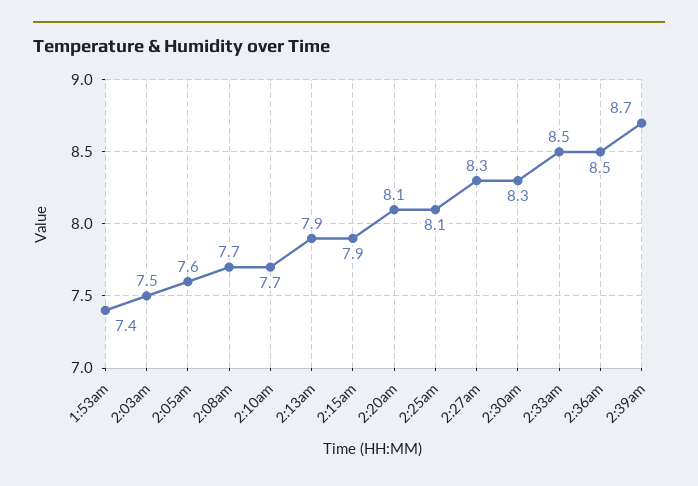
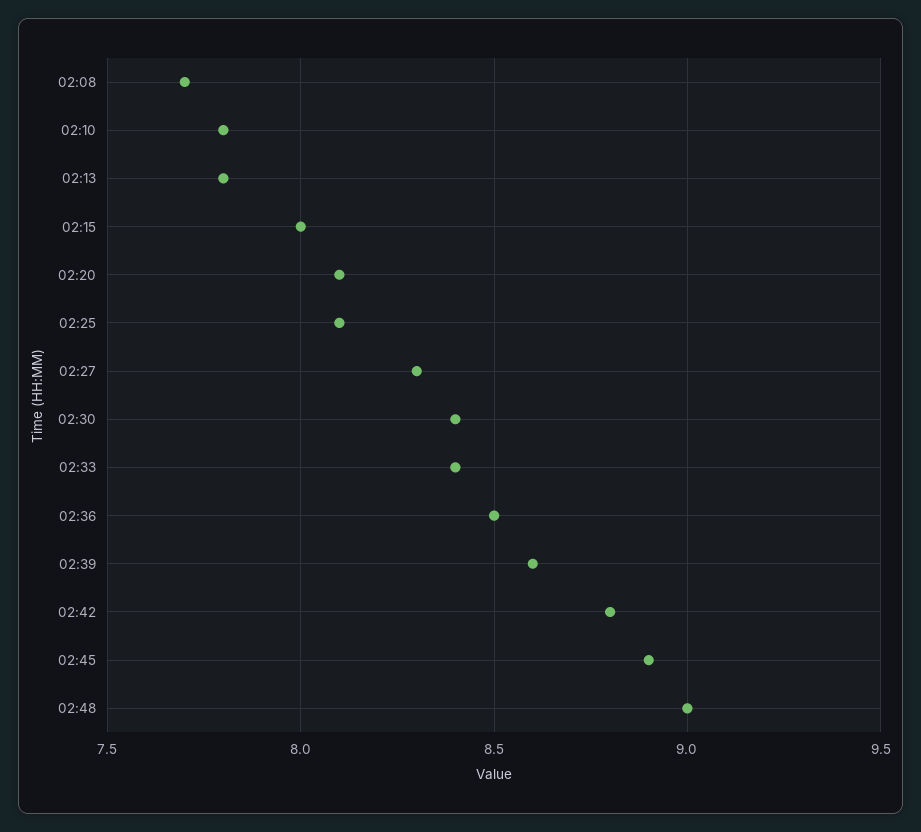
1:53am: 7.4 -> none
2:03am: 7.5 -> none
2:05am: 7.6 -> none
2:10am: 7.7 -> 7.8
2:13am: 7.9 -> 7.8
2:15am: 7.9 -> 8
2:30am: 8.3 -> 8.4
2:33am: 8.5 -> 8.4
2:39am: 8.7 -> 8.6
02:42: none -> 8.8
02:45: none -> 8.9
02:48: none -> 9

